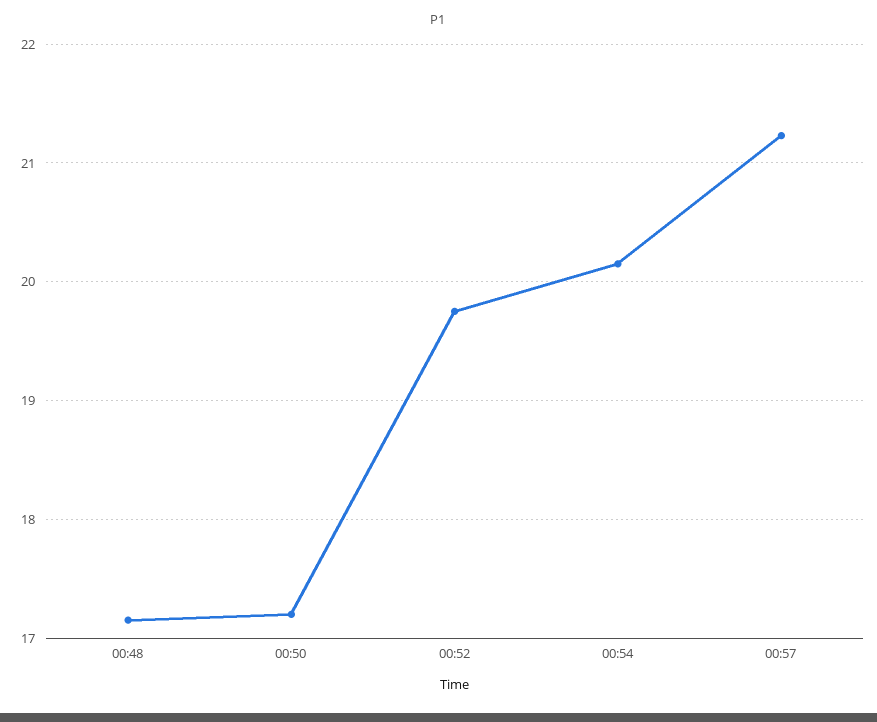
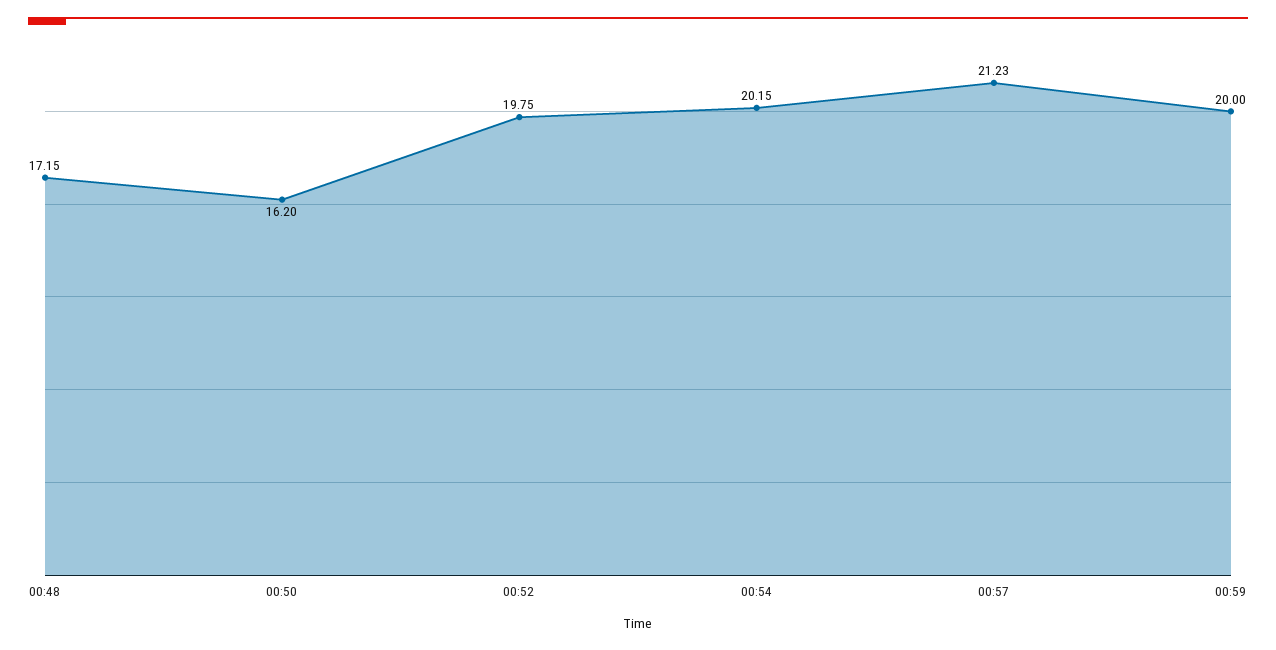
00:50: 17.2 -> 16.2
00:59: none -> 20

